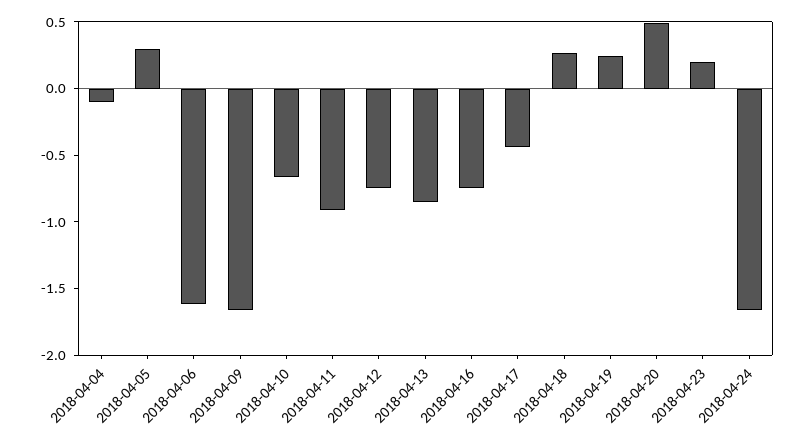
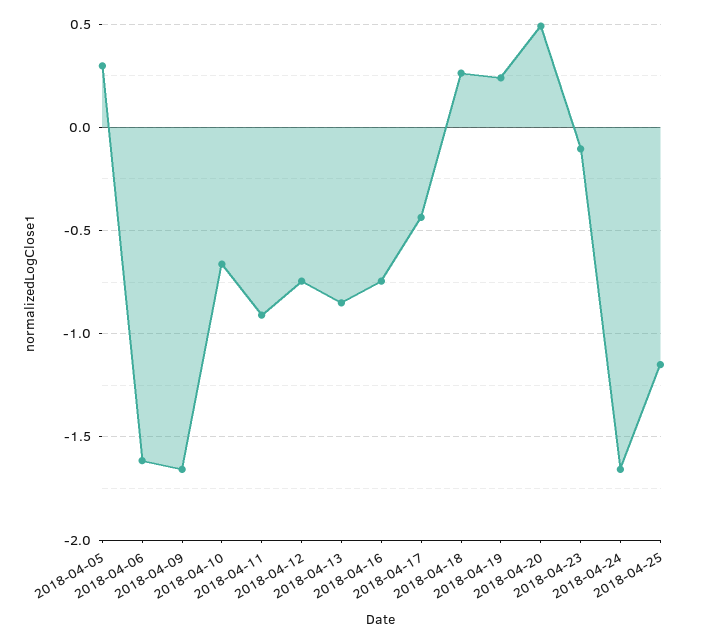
2018-04-04: -0.1 -> none
2018-04-23: 0.2 -> -0.1
2018-04-25: none -> -1.15

